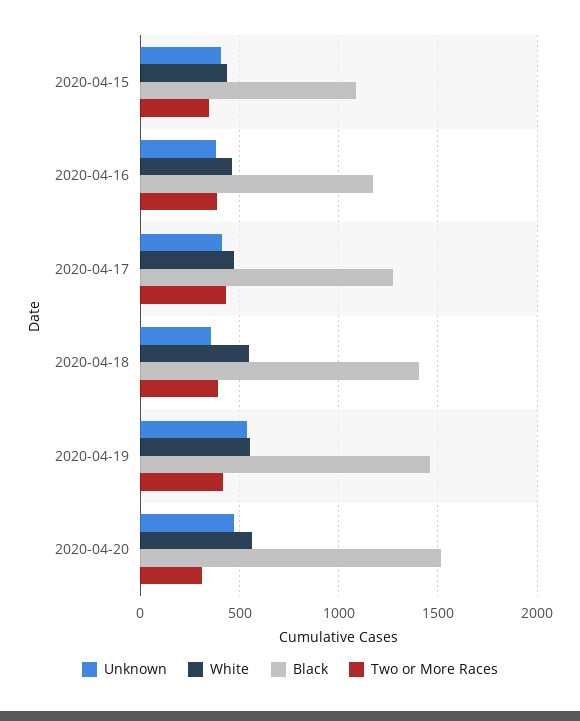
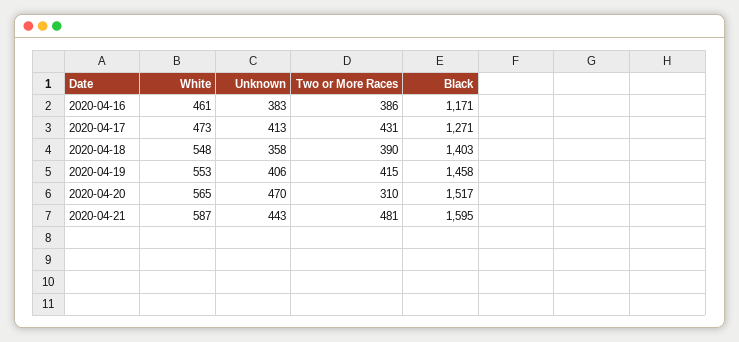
Unknown, 2020-04-15: 400 -> none
White, 2020-04-15: 450 -> none
Black, 2020-04-15: 1100 -> none
Two or More Races, 2020-04-15: 350 -> none
Unknown, 2020-04-19: 550 -> 406
White, 2020-04-21: none -> 587
Unknown, 2020-04-21: none -> 443
Two or More Races, 2020-04-21: none -> 481
Black, 2020-04-21: none -> 1595

